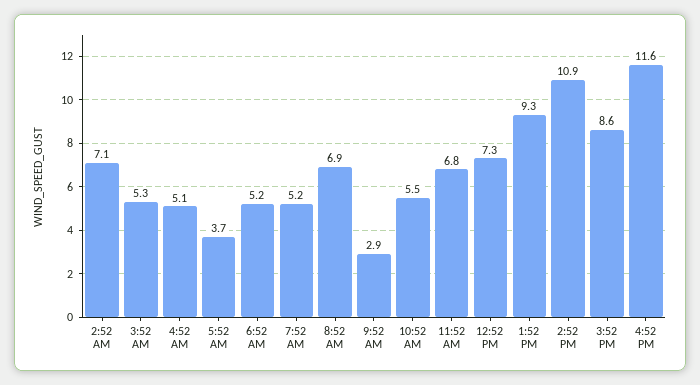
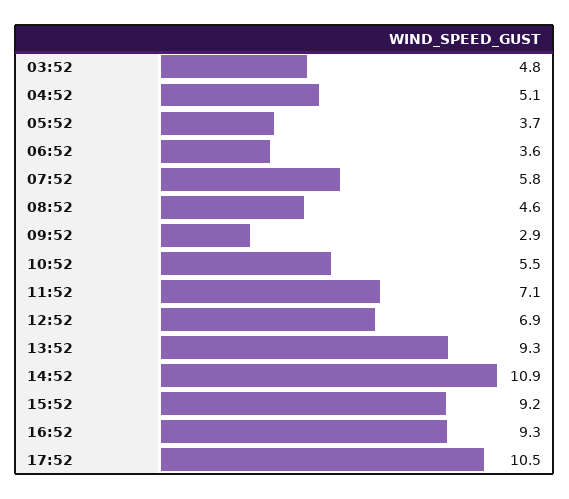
2:52 AM: 7.1 -> none
3:52 AM: 5.3 -> 4.8
6:52 AM: 5.2 -> 3.6
7:52 AM: 5.2 -> 5.8
8:52 AM: 6.9 -> 4.6
11:52 AM: 6.8 -> 7.1
12:52 PM: 7.3 -> 6.9
3:52 PM: 8.6 -> 9.2
4:52 PM: 11.6 -> 9.3
17:52: none -> 10.5

